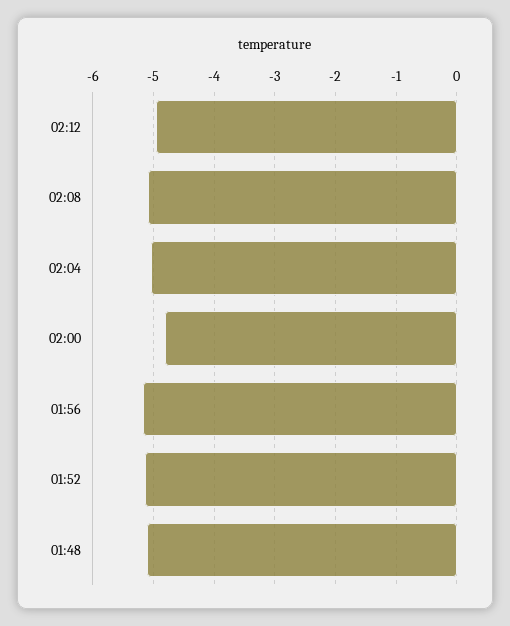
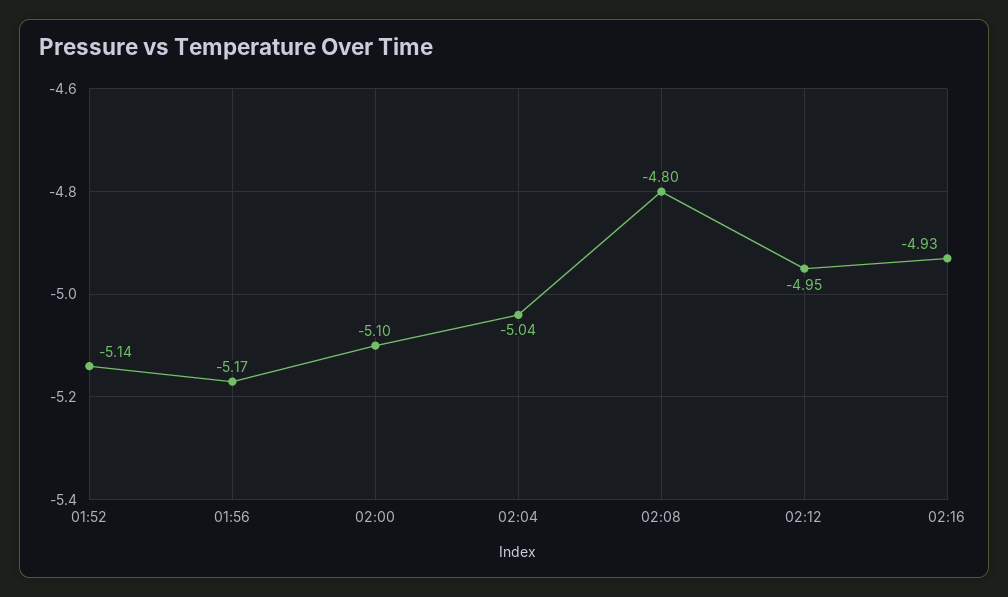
02:08: -5.1 -> -4.8
02:00: -4.8 -> -5.1
01:48: -5.1 -> none
02:16: none -> -4.93

